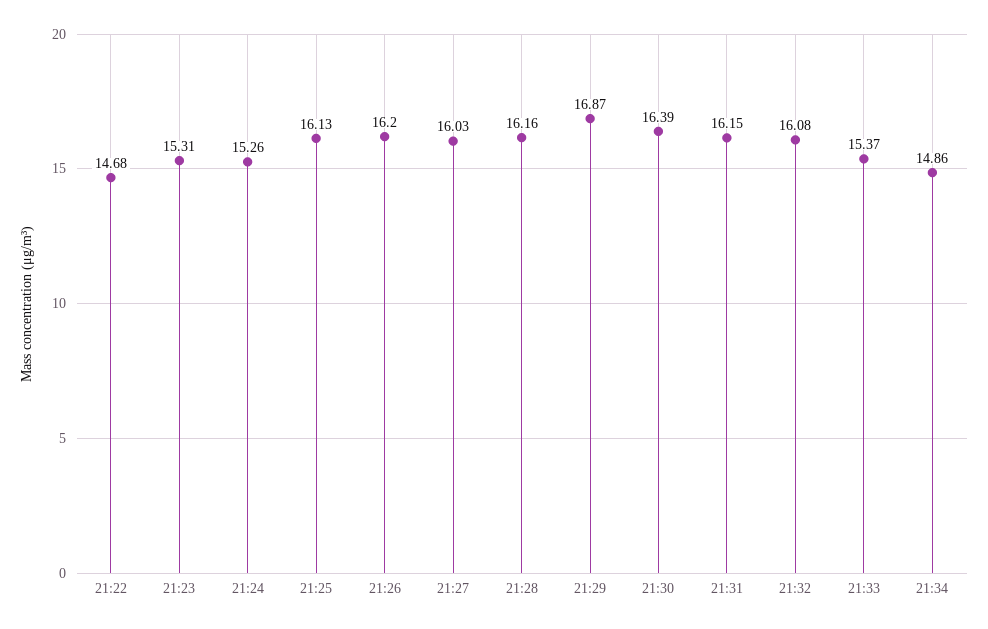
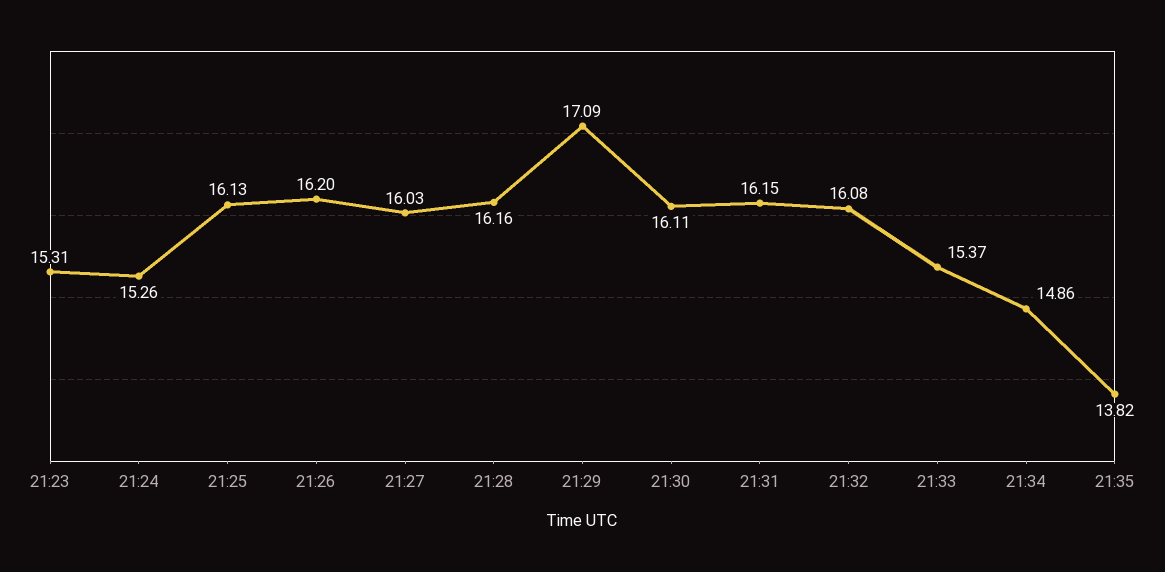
21:22: 14.68 -> none
21:29: 16.87 -> 17.09
21:30: 16.39 -> 16.11
21:35: none -> 13.82

